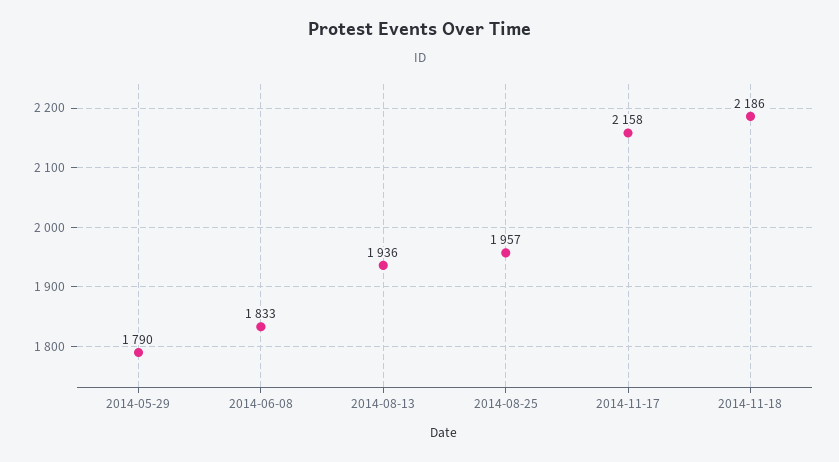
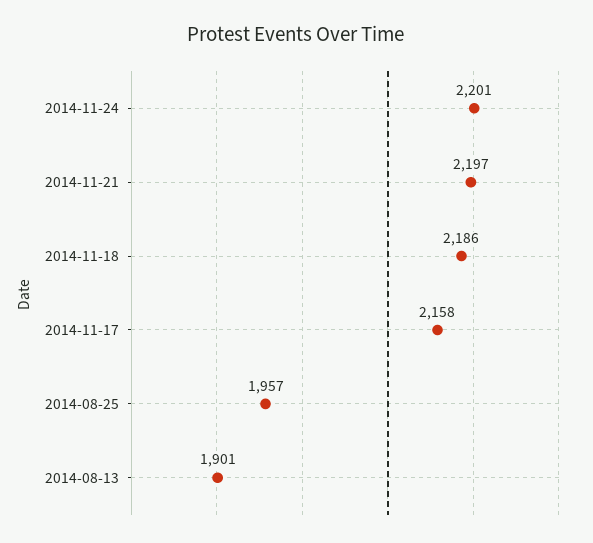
2014-05-29: 1790 -> none
2014-06-08: 1833 -> none
2014-08-13: 1936 -> 1901
2014-11-24: none -> 2201
2014-11-21: none -> 2197

